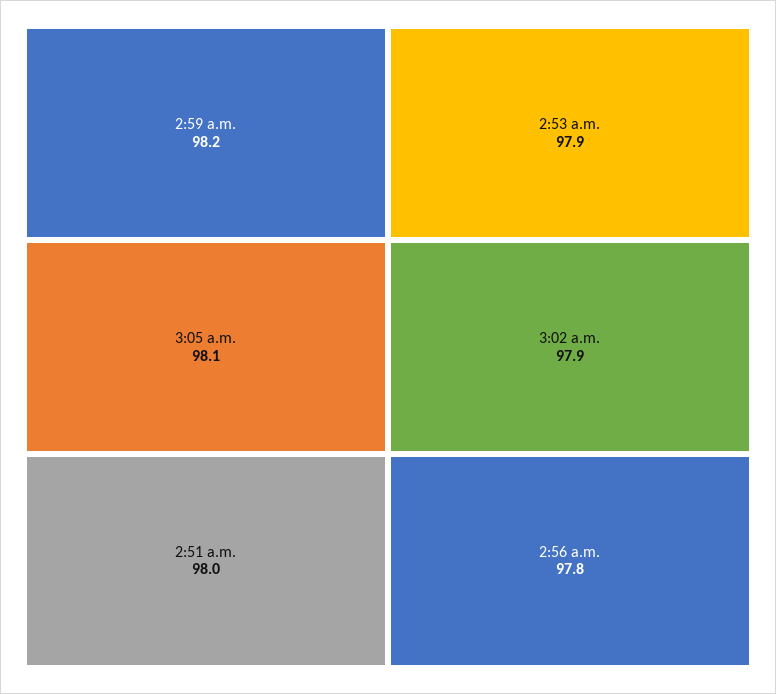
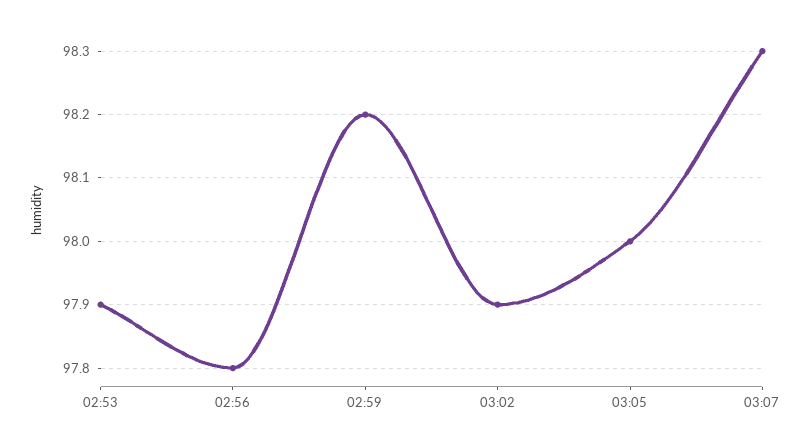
3:05 a.m.: 98.1 -> 98
2:51 a.m.: 98 -> none
03:07: none -> 98.3

